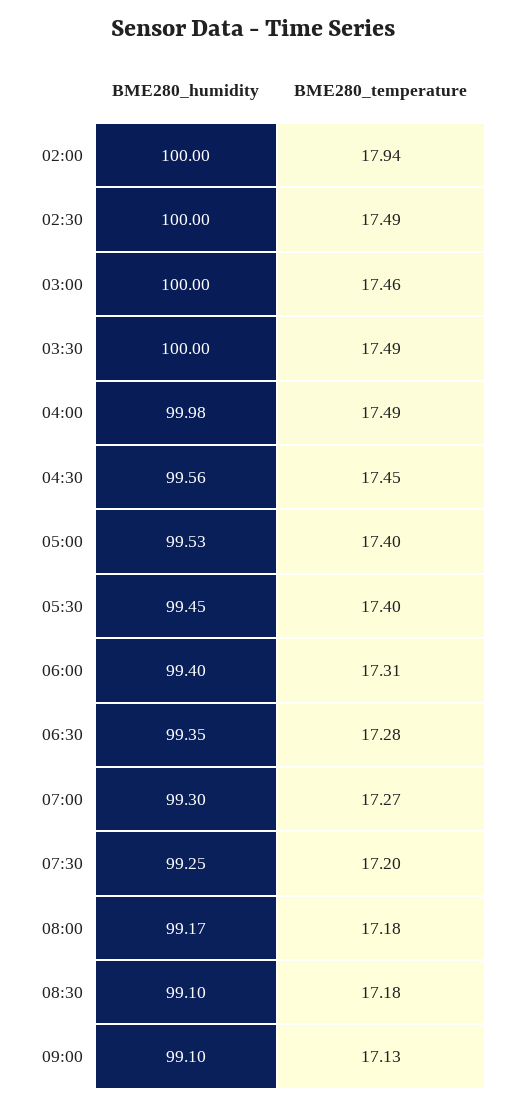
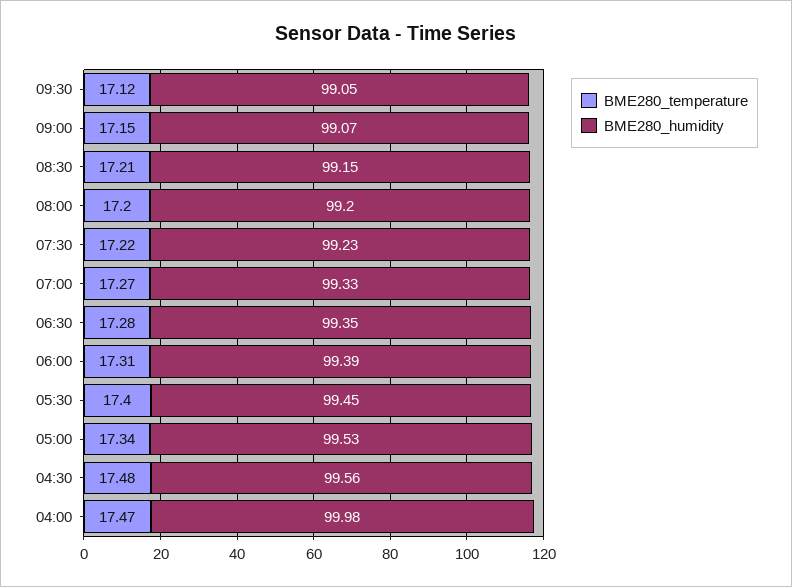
BME280_humidity, 02:00: 100 -> none
BME280_temperature, 02:00: 17.94 -> none
BME280_humidity, 02:30: 100 -> none
BME280_temperature, 02:30: 17.49 -> none
BME280_humidity, 03:00: 100 -> none
BME280_temperature, 03:00: 17.46 -> none
BME280_humidity, 03:30: 100 -> none
BME280_temperature, 03:30: 17.49 -> none
BME280_temperature, 04:00: 17.49 -> 17.47
BME280_temperature, 04:30: 17.45 -> 17.48
BME280_temperature, 05:00: 17.4 -> 17.34
BME280_humidity, 06:00: 99.4 -> 99.39
BME280_humidity, 07:00: 99.3 -> 99.33
BME280_humidity, 07:30: 99.25 -> 99.23
BME280_temperature, 07:30: 17.2 -> 17.22
BME280_humidity, 08:00: 99.17 -> 99.2
BME280_temperature, 08:00: 17.18 -> 17.2
BME280_humidity, 08:30: 99.1 -> 99.15
BME280_temperature, 08:30: 17.18 -> 17.21
BME280_humidity, 09:00: 99.1 -> 99.07
BME280_temperature, 09:00: 17.13 -> 17.15
BME280_temperature, 09:30: none -> 17.12
BME280_humidity, 09:30: none -> 99.05

